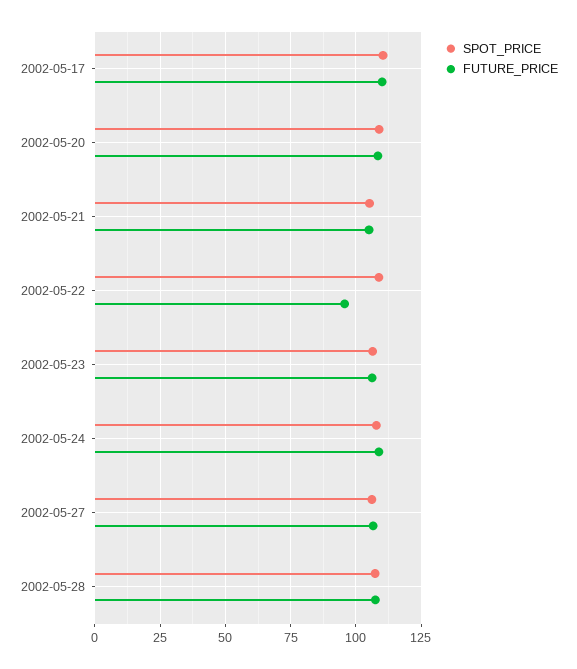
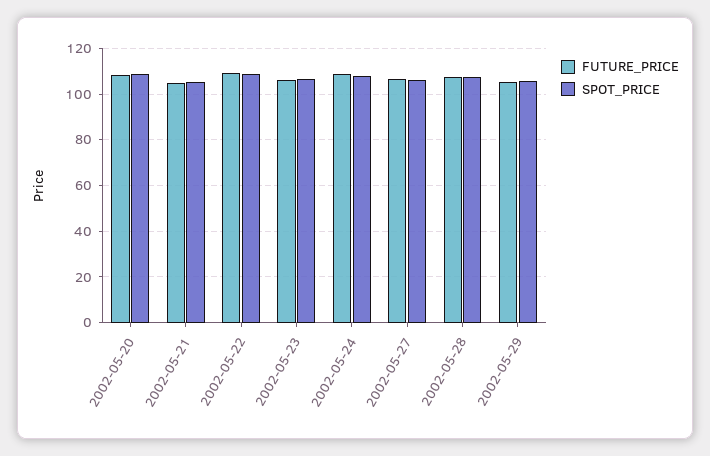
SPOT_PRICE, 2002-05-17: 110 -> none
FUTURE_PRICE, 2002-05-17: 110 -> none
FUTURE_PRICE, 2002-05-22: 95 -> 110
FUTURE_PRICE, 2002-05-29: none -> 105
SPOT_PRICE, 2002-05-29: none -> 105

